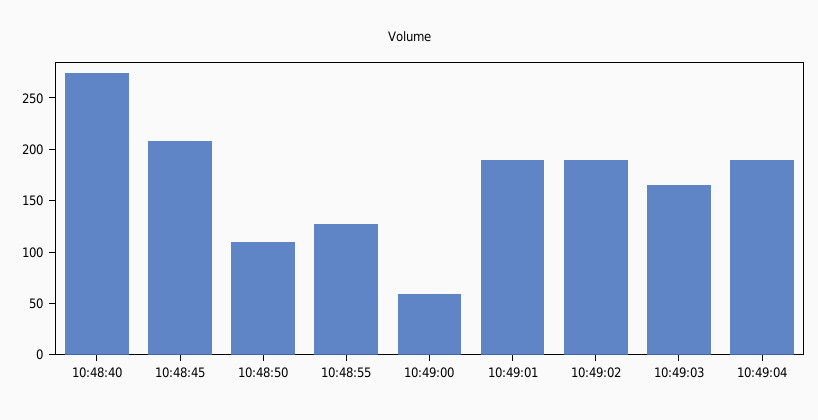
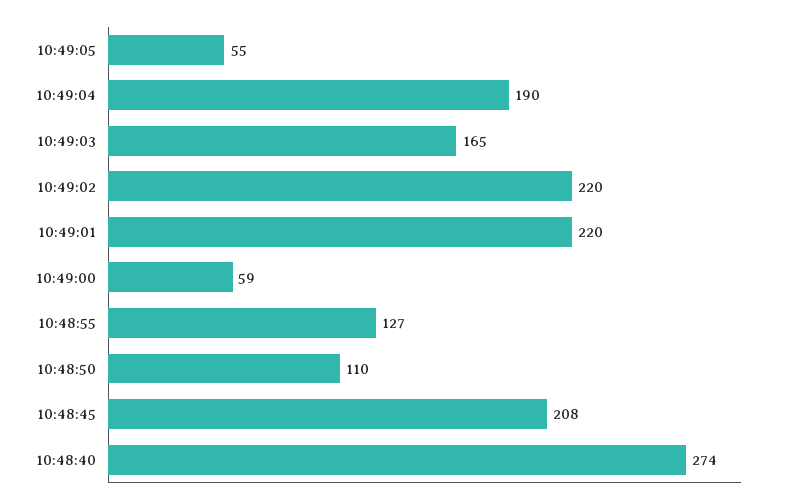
10:49:01: 190 -> 220
10:49:02: 190 -> 220
10:49:05: none -> 55

